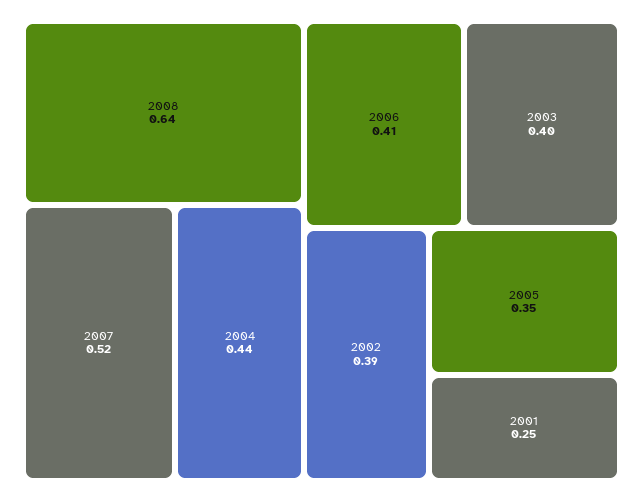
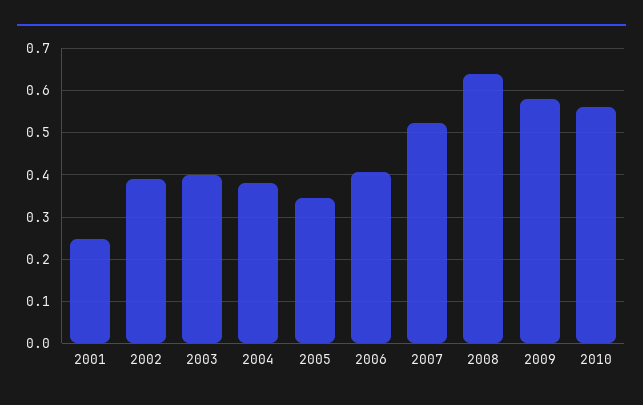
2004: 0.44 -> 0.38
2009: none -> 0.58
2010: none -> 0.56

